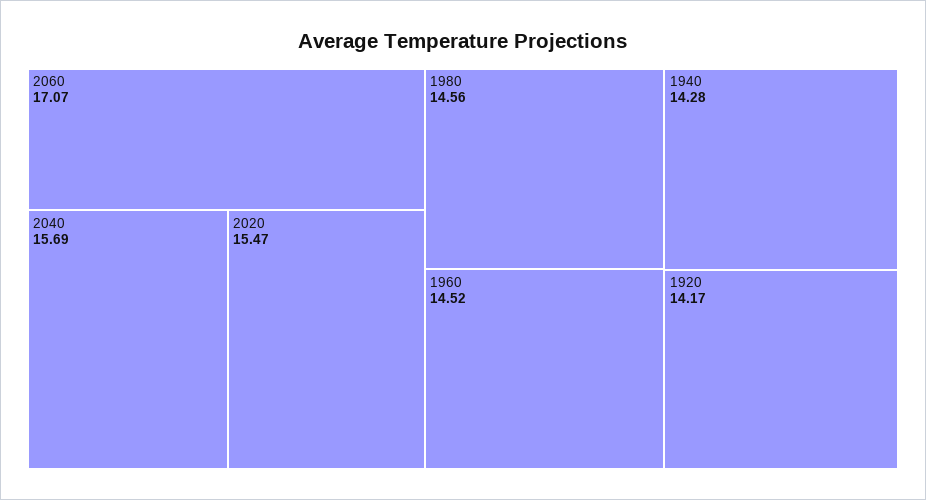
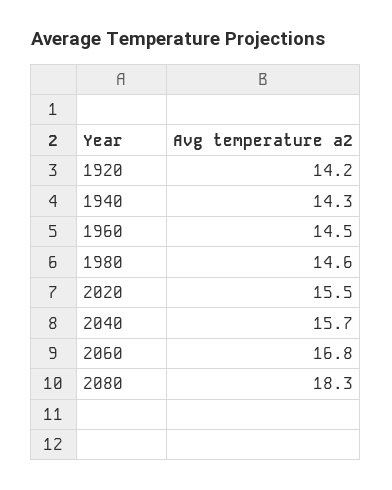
2060: 17.07 -> 16.8
2080: none -> 18.3

